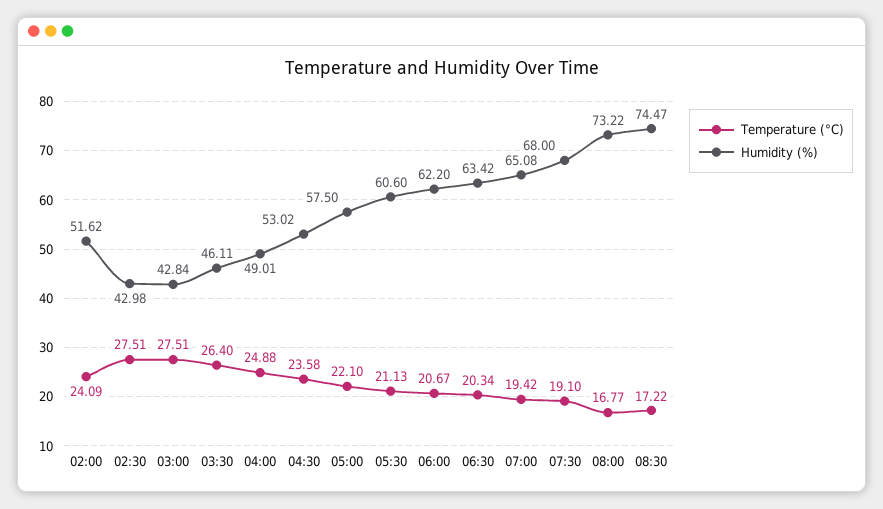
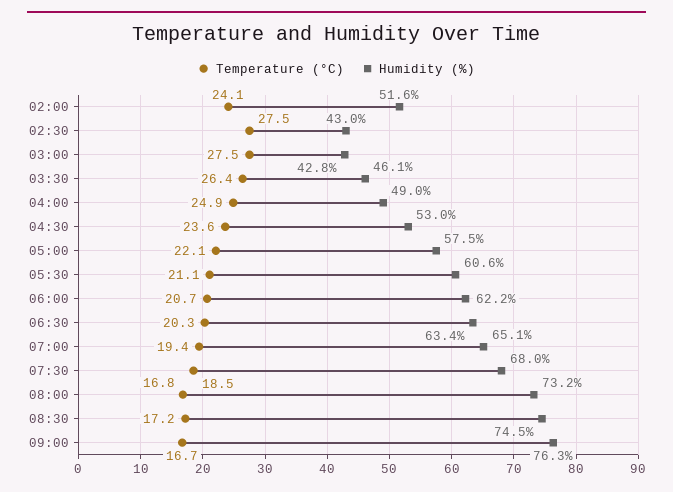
Temperature (°C), 07:30: 19.1 -> 18.5
Temperature (°C), 09:00: none -> 16.7
Humidity (%), 09:00: none -> 76.3

